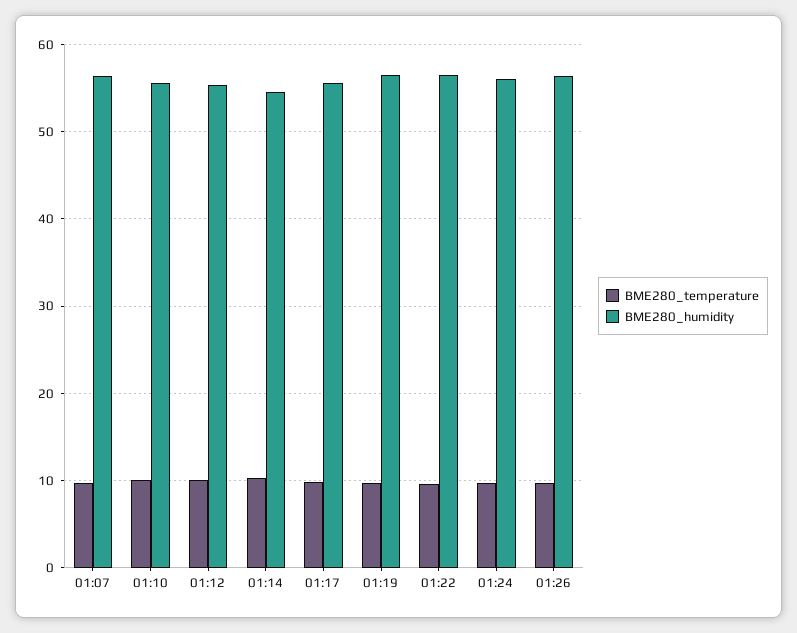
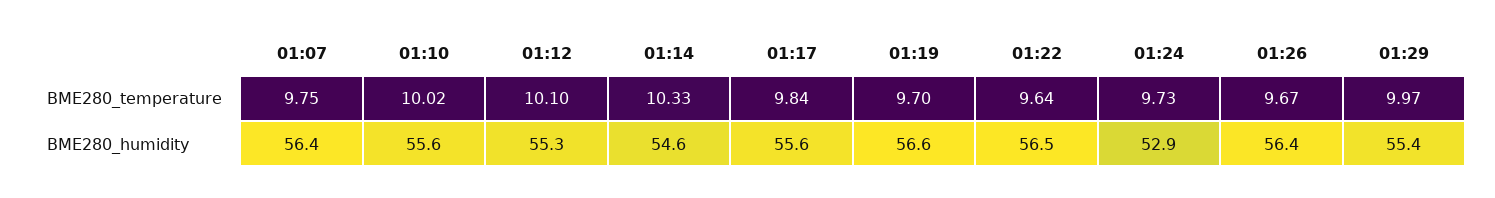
BME280_humidity, 01:24: 56 -> 52.9
BME280_temperature, 01:29: none -> 9.97
BME280_humidity, 01:29: none -> 55.4

